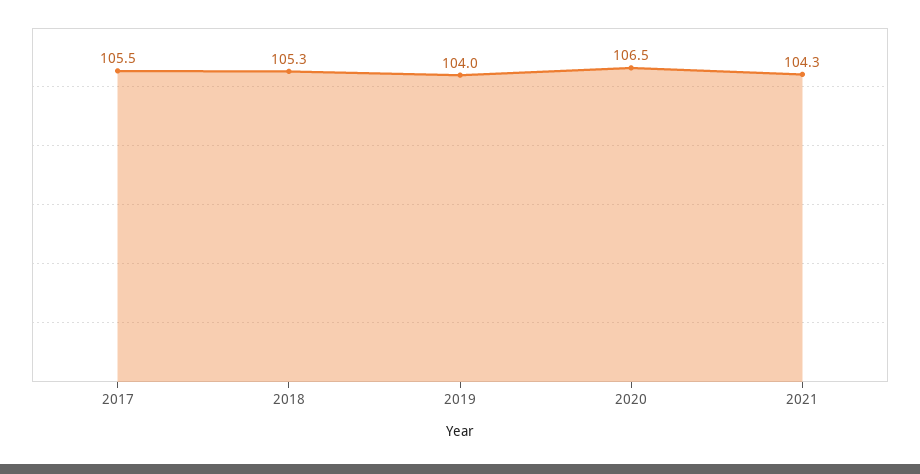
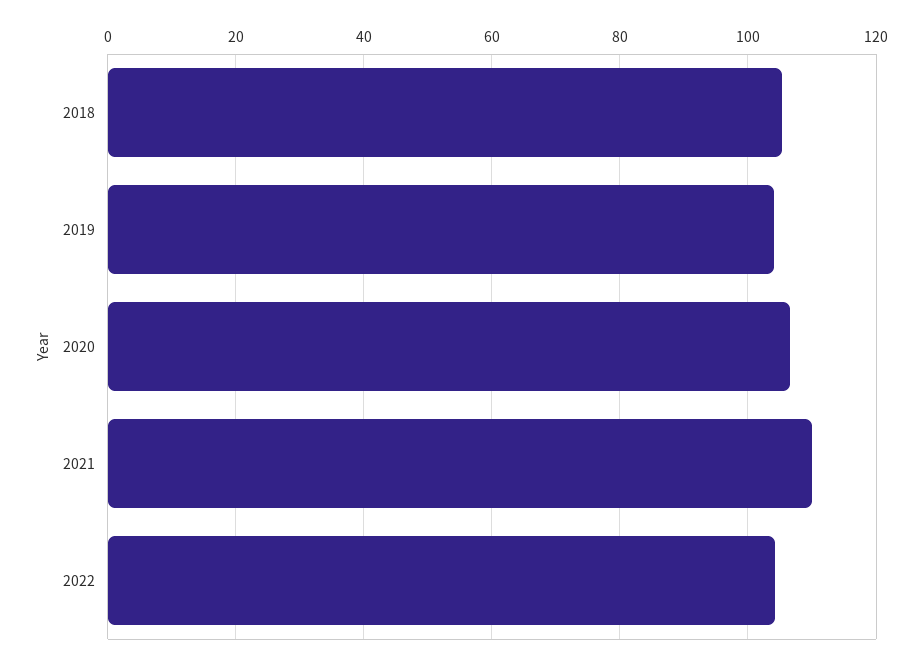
2017: 105.5 -> none
2021: 104.3 -> 110
2022: none -> 104

